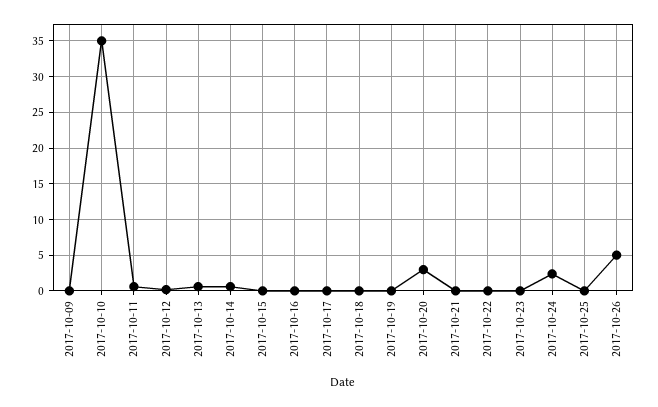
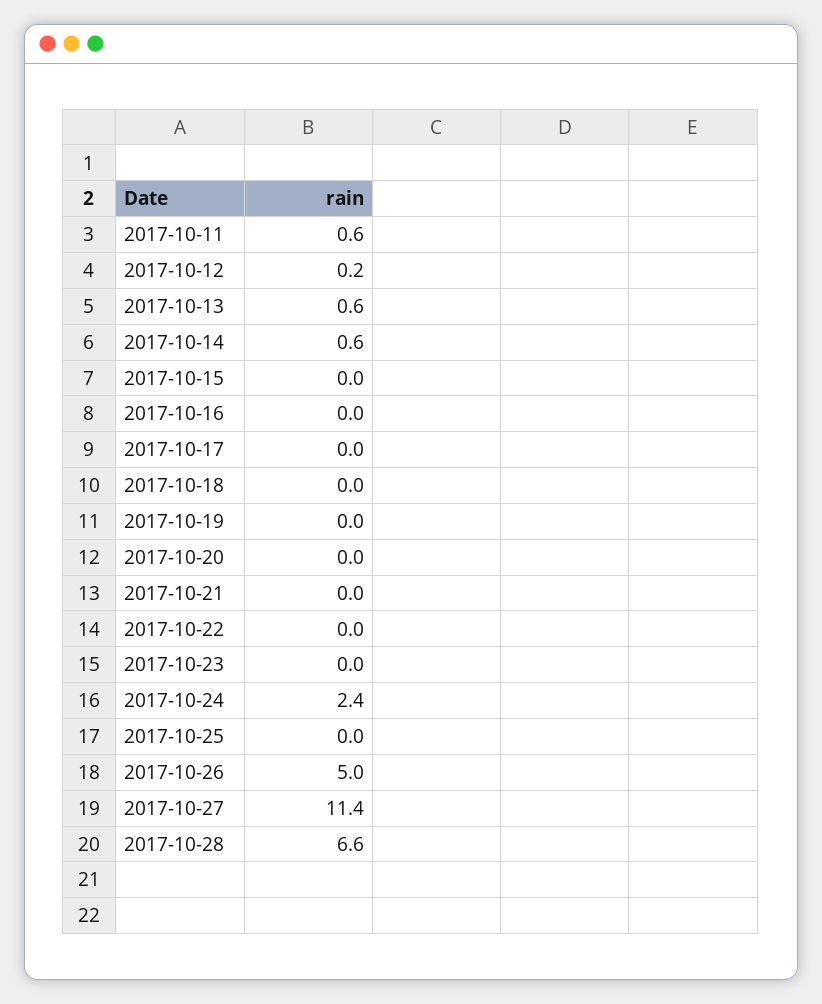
2017-10-09: 0 -> none
2017-10-10: 35 -> none
2017-10-20: 3 -> 0
2017-10-27: none -> 11.4
2017-10-28: none -> 6.6

